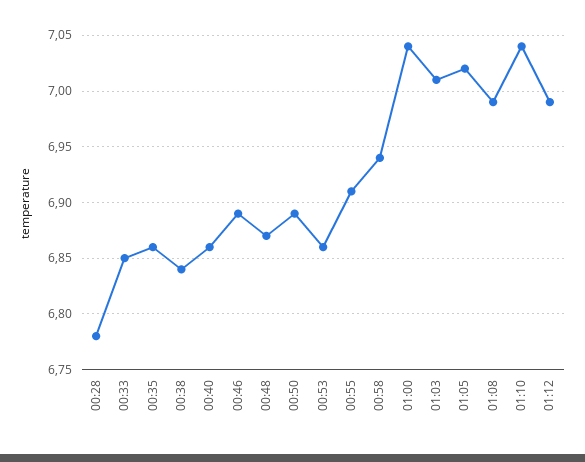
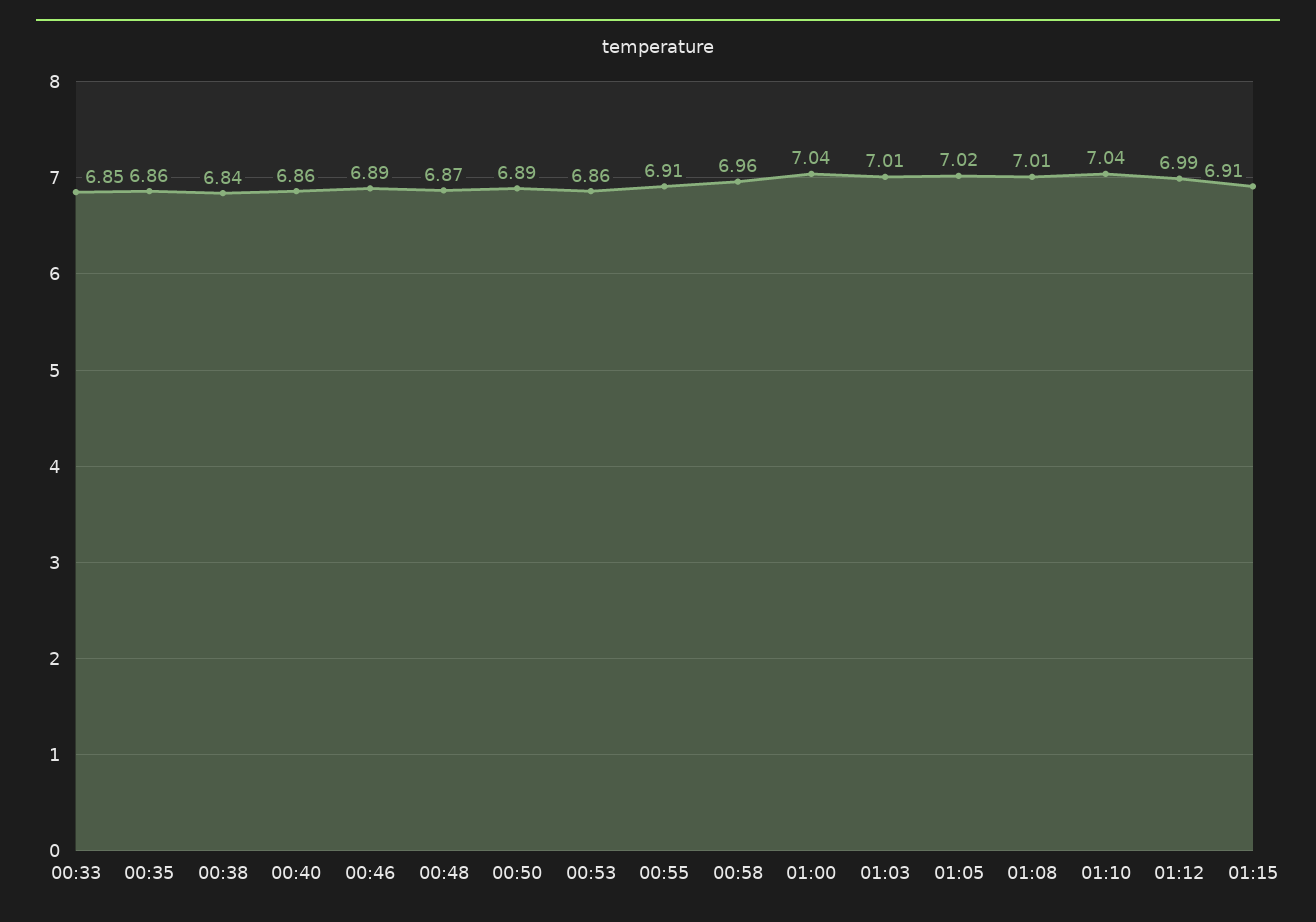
00:28: 6.78 -> none
00:58: 6.94 -> 6.96
01:08: 6.99 -> 7.01
01:15: none -> 6.91

